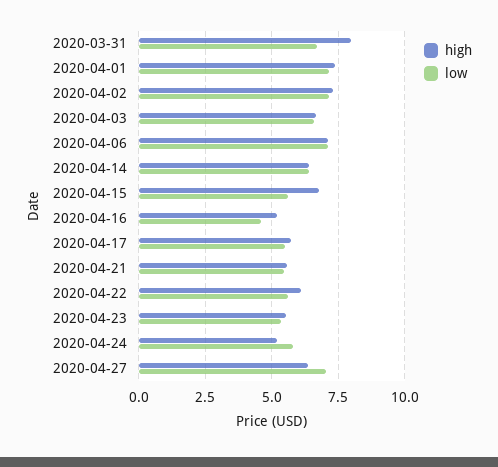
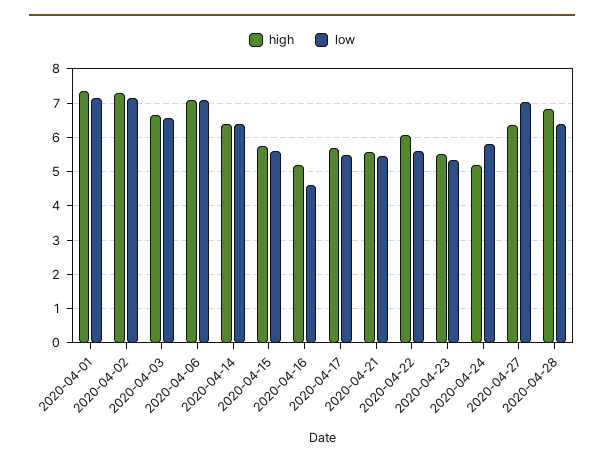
high, 2020-03-31: 8 -> none
low, 2020-03-31: 6.75 -> none
high, 2020-04-15: 6.75 -> 5.8
high, 2020-04-28: none -> 6.8
low, 2020-04-28: none -> 6.4

